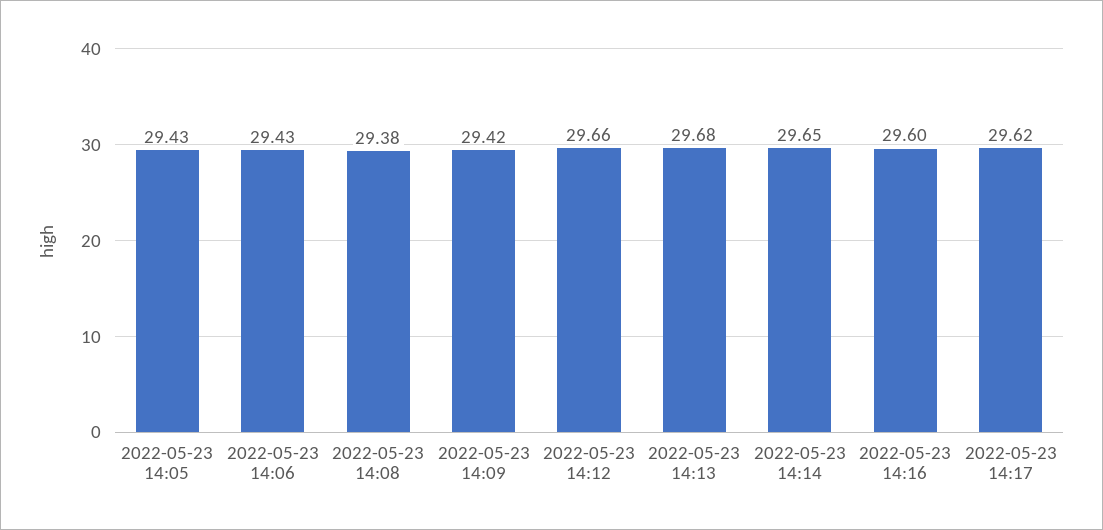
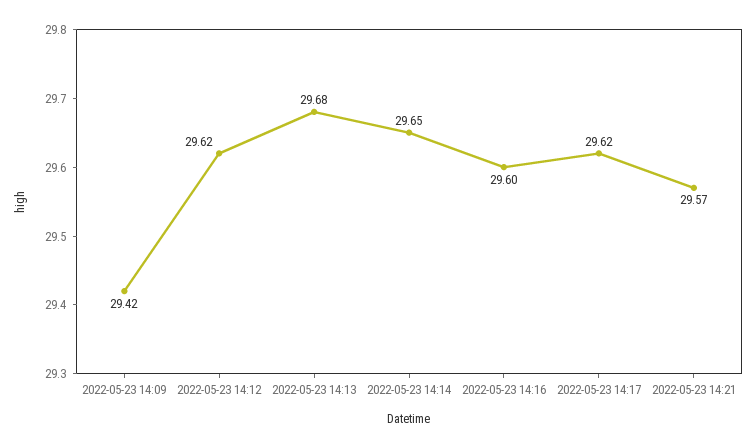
2022-05-23 14:05: 29.43 -> none
2022-05-23 14:06: 29.43 -> none
2022-05-23 14:08: 29.38 -> none
2022-05-23 14:12: 29.66 -> 29.62
2022-05-23 14:21: none -> 29.57

